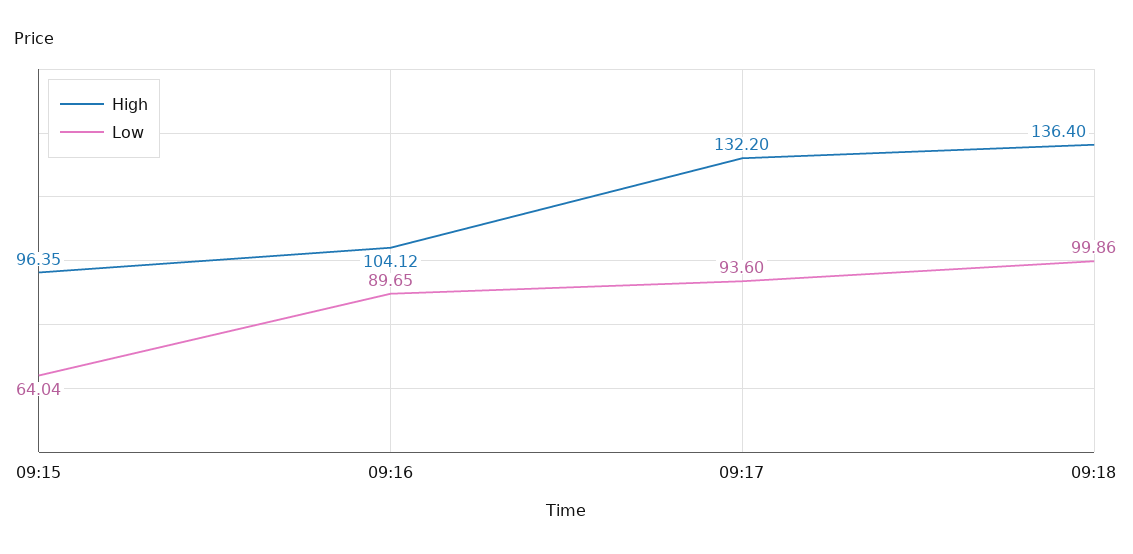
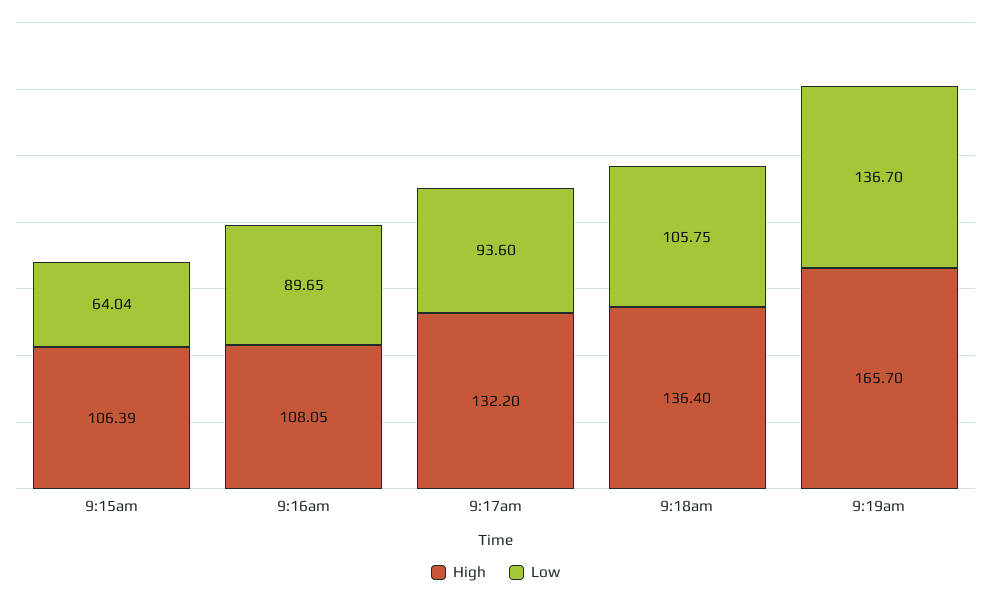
High, 09:15: 96.35 -> 106.39
High, 09:16: 104.12 -> 108.05
Low, 09:18: 99.86 -> 105.75
High, 9:19am: none -> 165.7
Low, 9:19am: none -> 136.7

